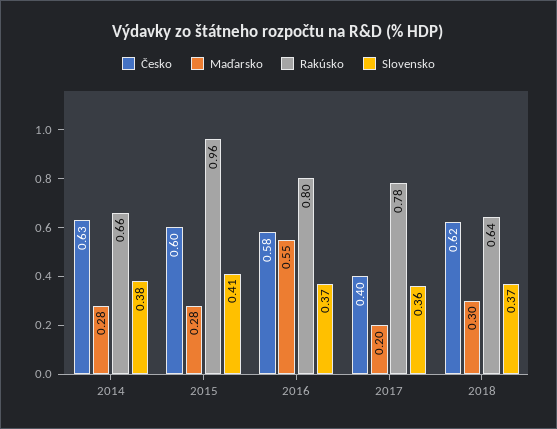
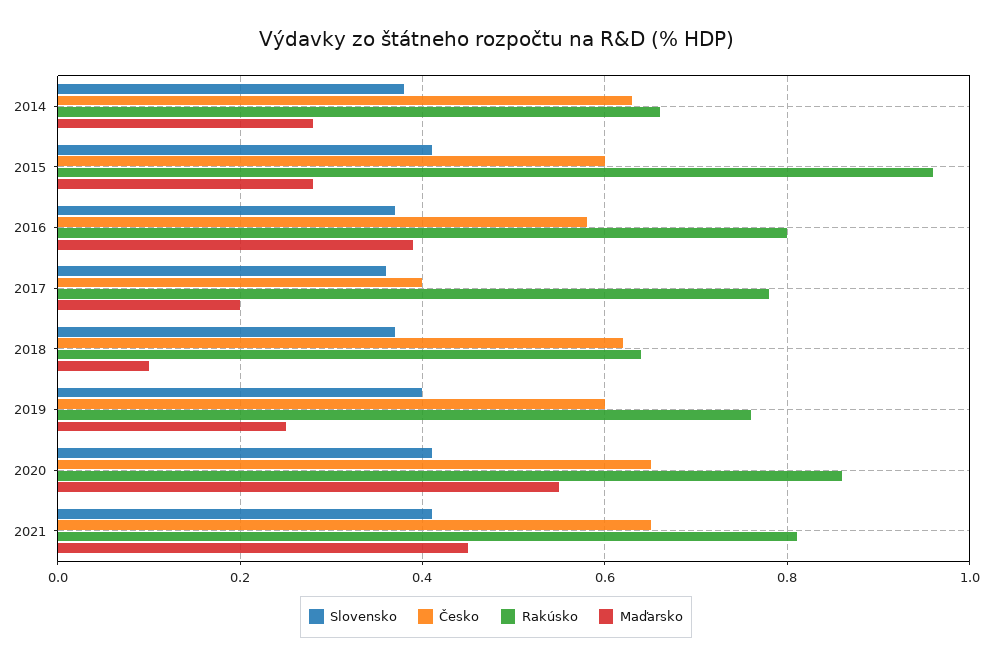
Maďarsko, 2016: 0.55 -> 0.4
Maďarsko, 2018: 0.3 -> 0.1
Slovensko, 2019: none -> 0.4
Česko, 2019: none -> 0.6
Rakúsko, 2019: none -> 0.75
Maďarsko, 2019: none -> 0.25
Slovensko, 2020: none -> 0.4
Česko, 2020: none -> 0.65
Rakúsko, 2020: none -> 0.85
Maďarsko, 2020: none -> 0.55
Slovensko, 2021: none -> 0.4
Česko, 2021: none -> 0.65
Rakúsko, 2021: none -> 0.8
Maďarsko, 2021: none -> 0.45

